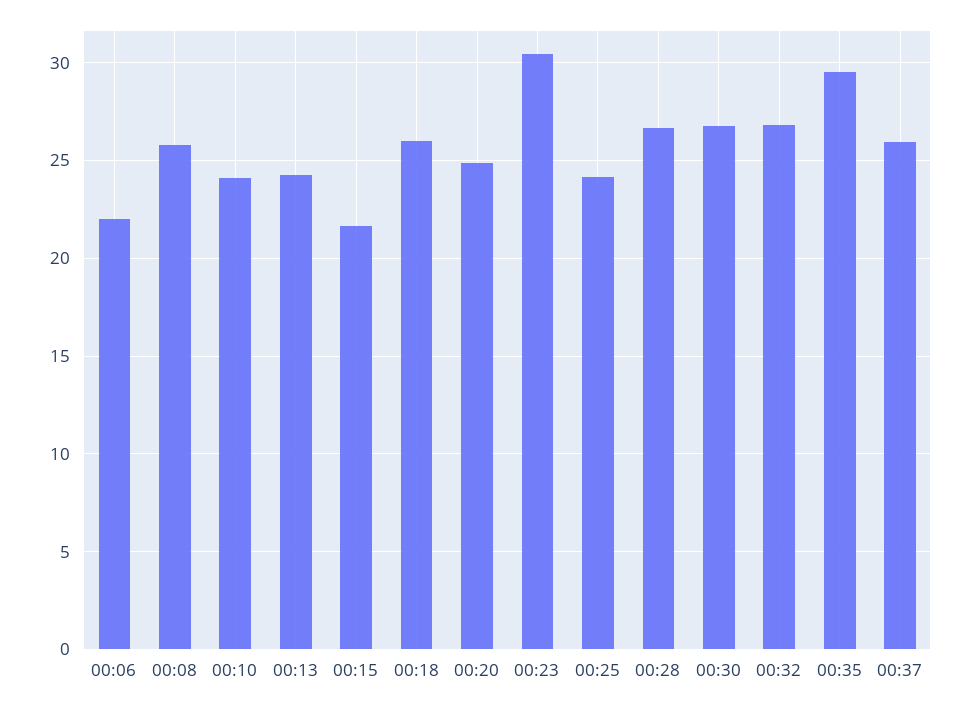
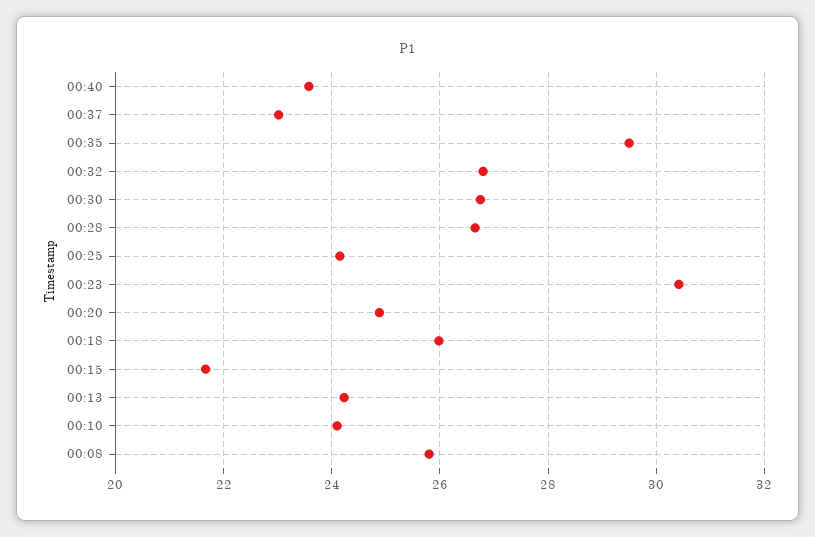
00:06: 22 -> none
00:37: 26 -> 23
00:40: none -> 23.6

